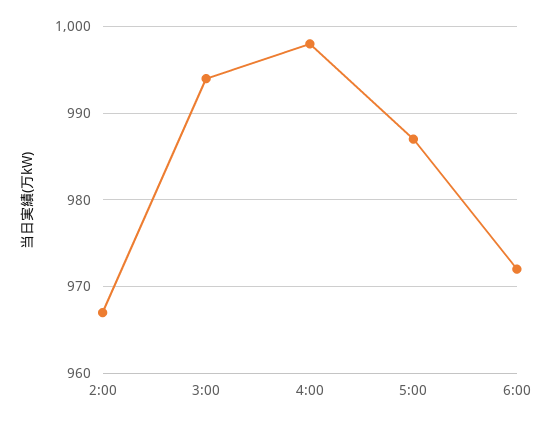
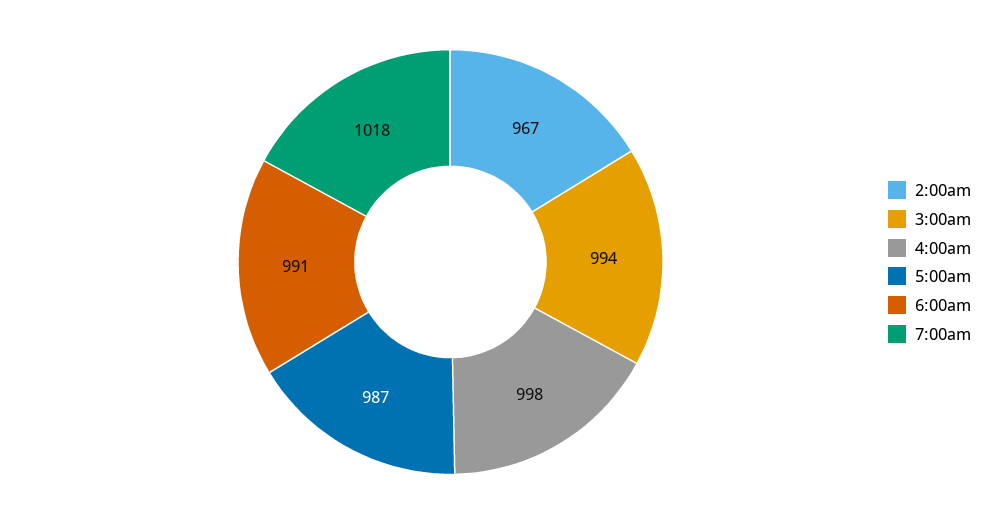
6:00: 972 -> 991
7:00am: none -> 1018

